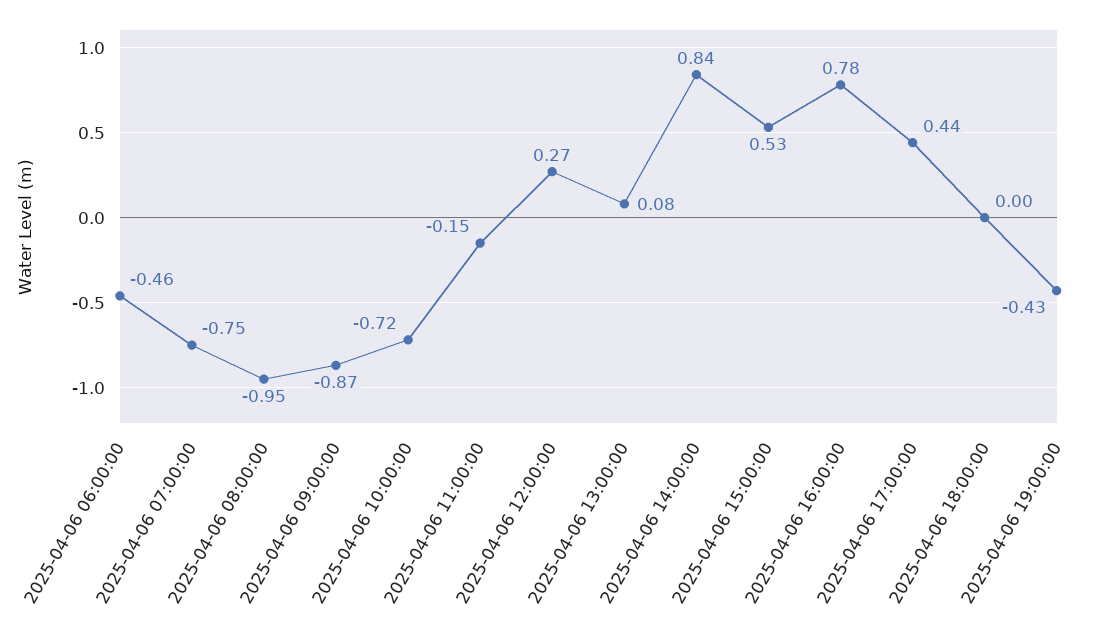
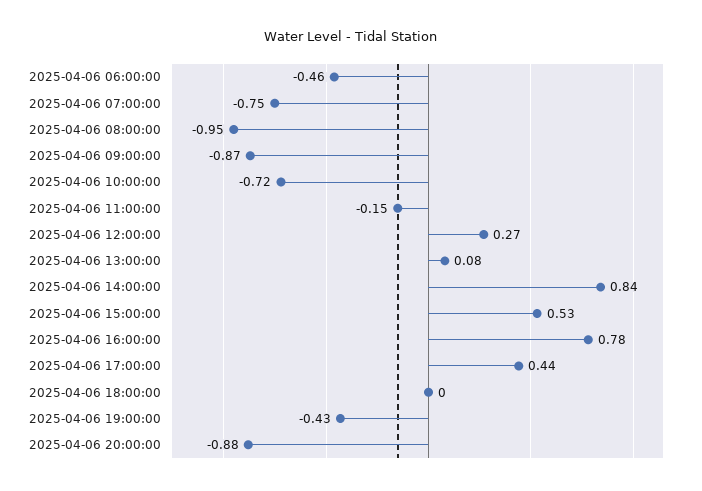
2025-04-06 20:00:00: none -> -0.88

